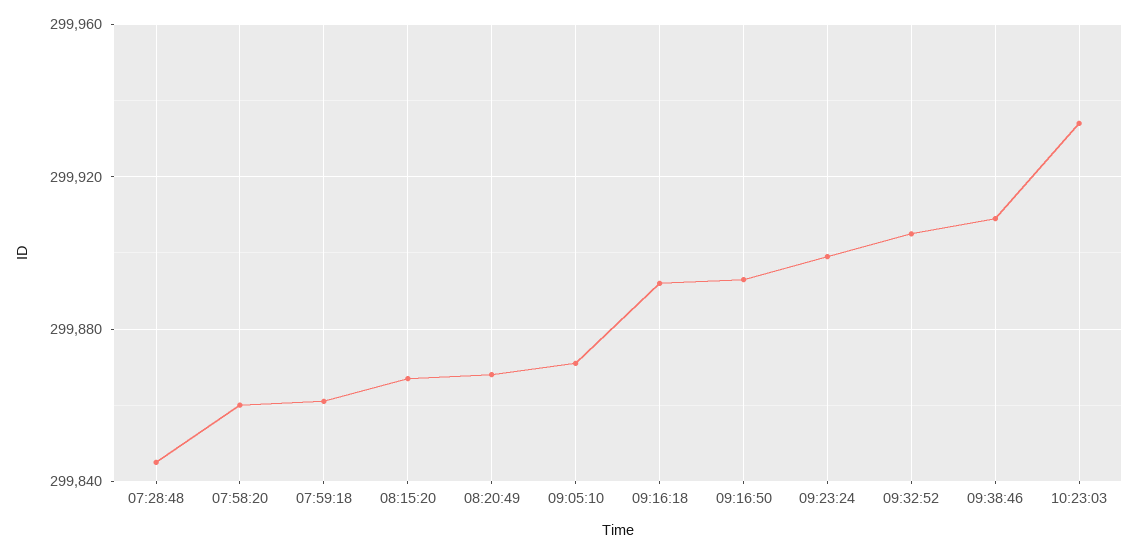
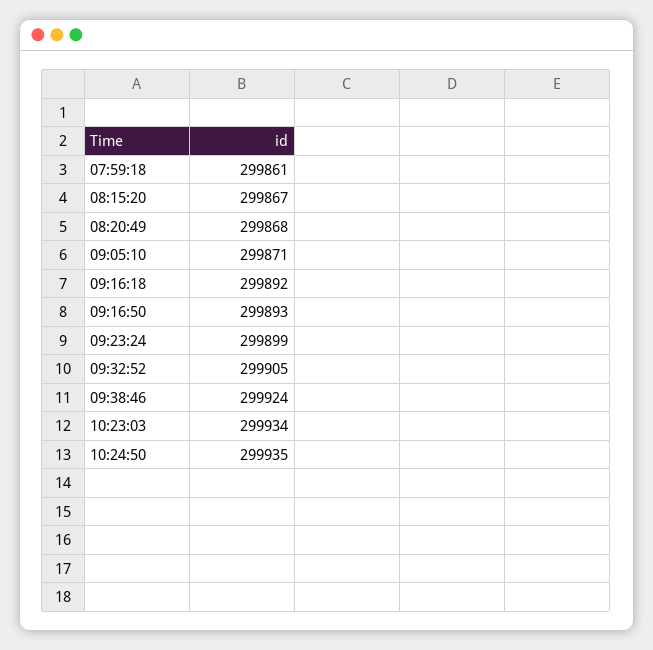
07:28:48: 299845 -> none
07:58:20: 299860 -> none
09:38:46: 299910 -> 299924
10:24:50: none -> 299935

